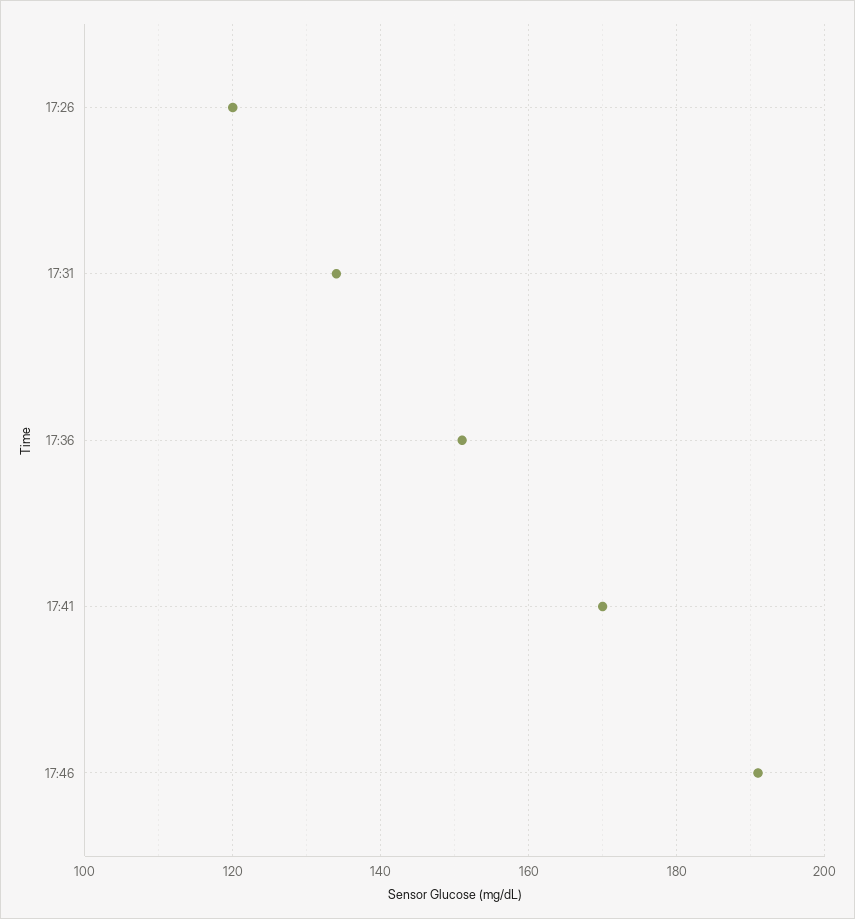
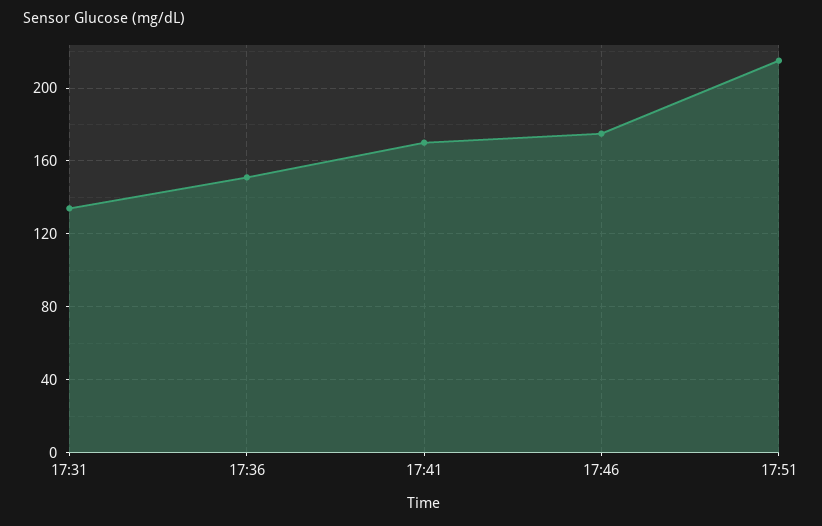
17:26: 120 -> none
17:46: 190 -> 175
17:51: none -> 215

